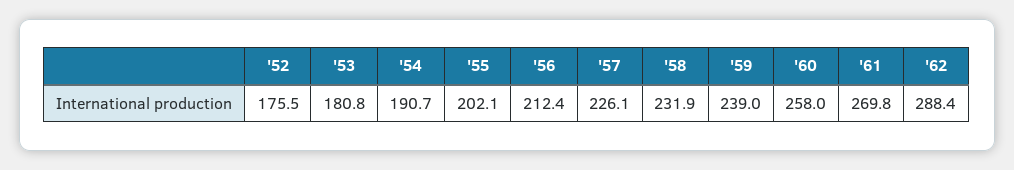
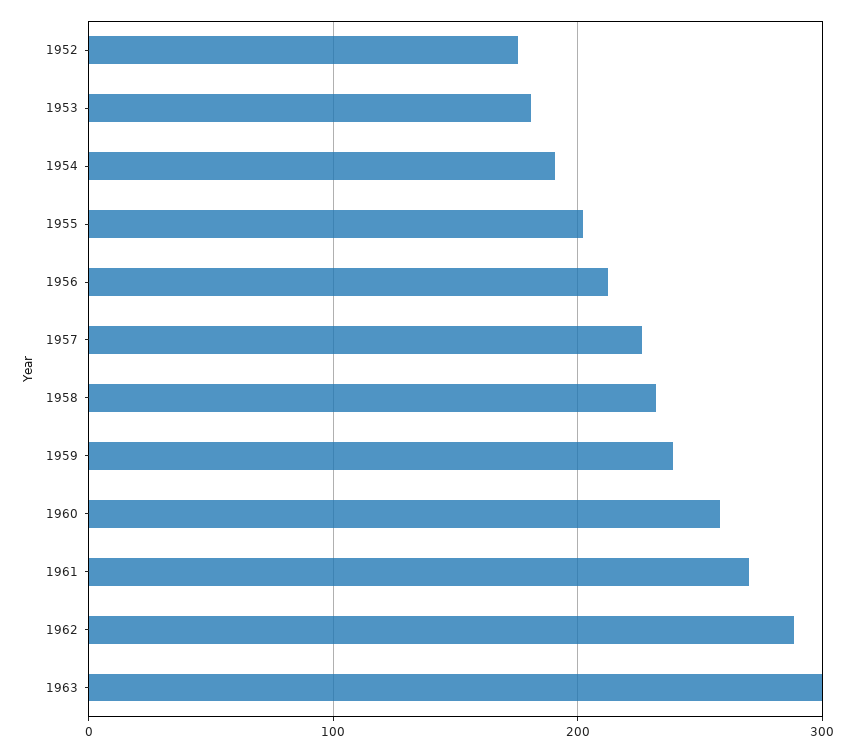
1963: none -> 300

